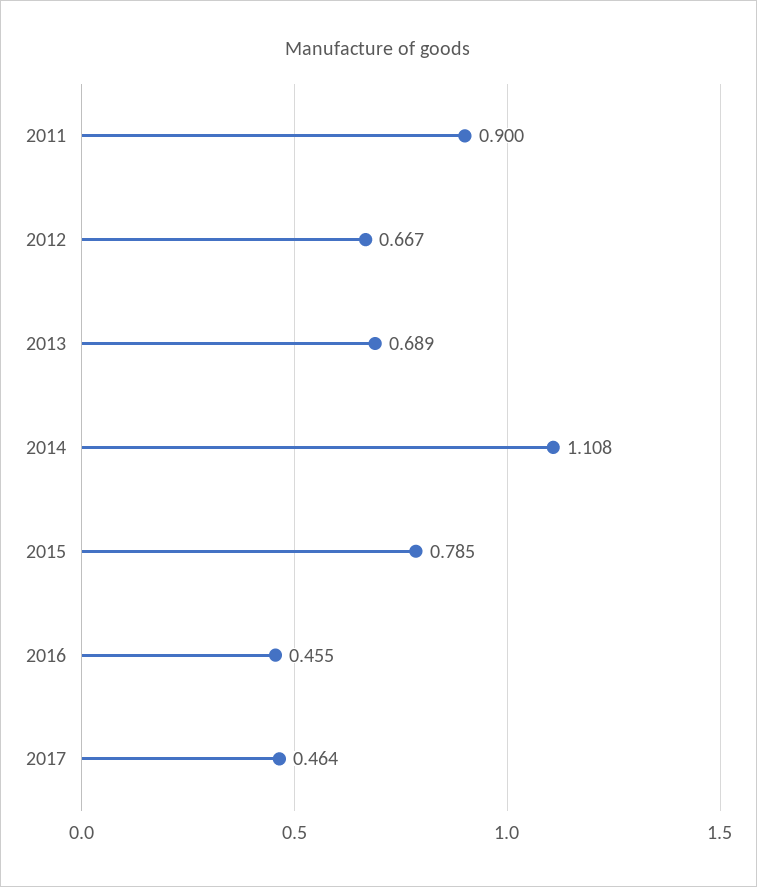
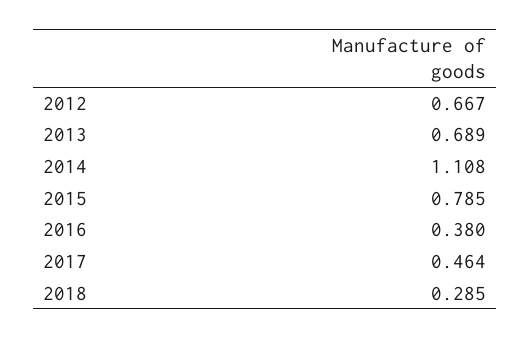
2011: 0.9 -> none
2016: 0.455 -> 0.38
2018: none -> 0.285

